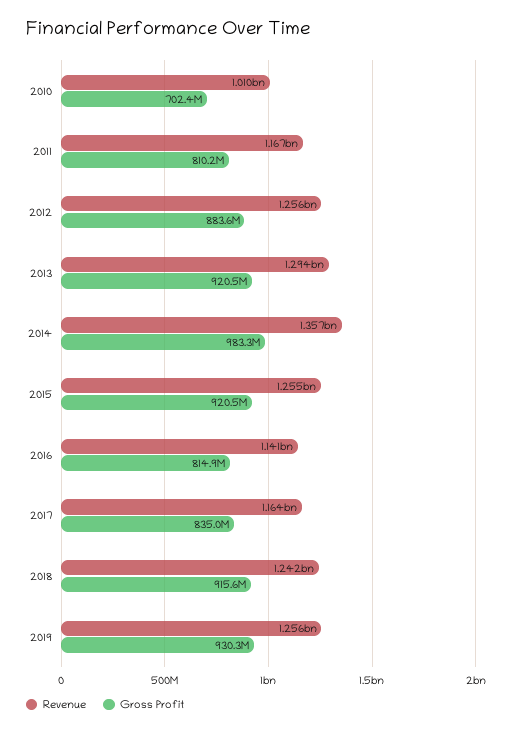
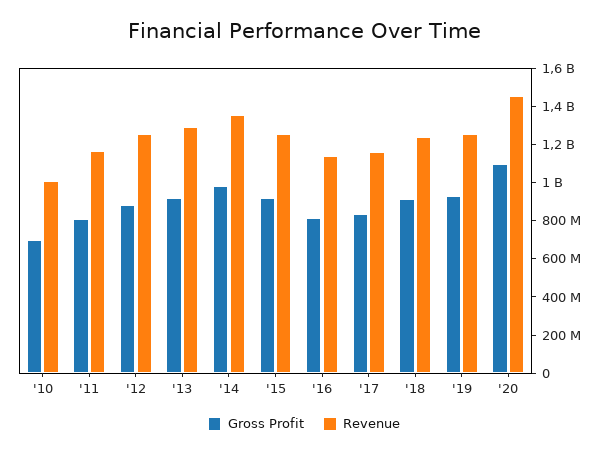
Gross Profit, '20: none -> 1100000000
Revenue, '20: none -> 1450000000

